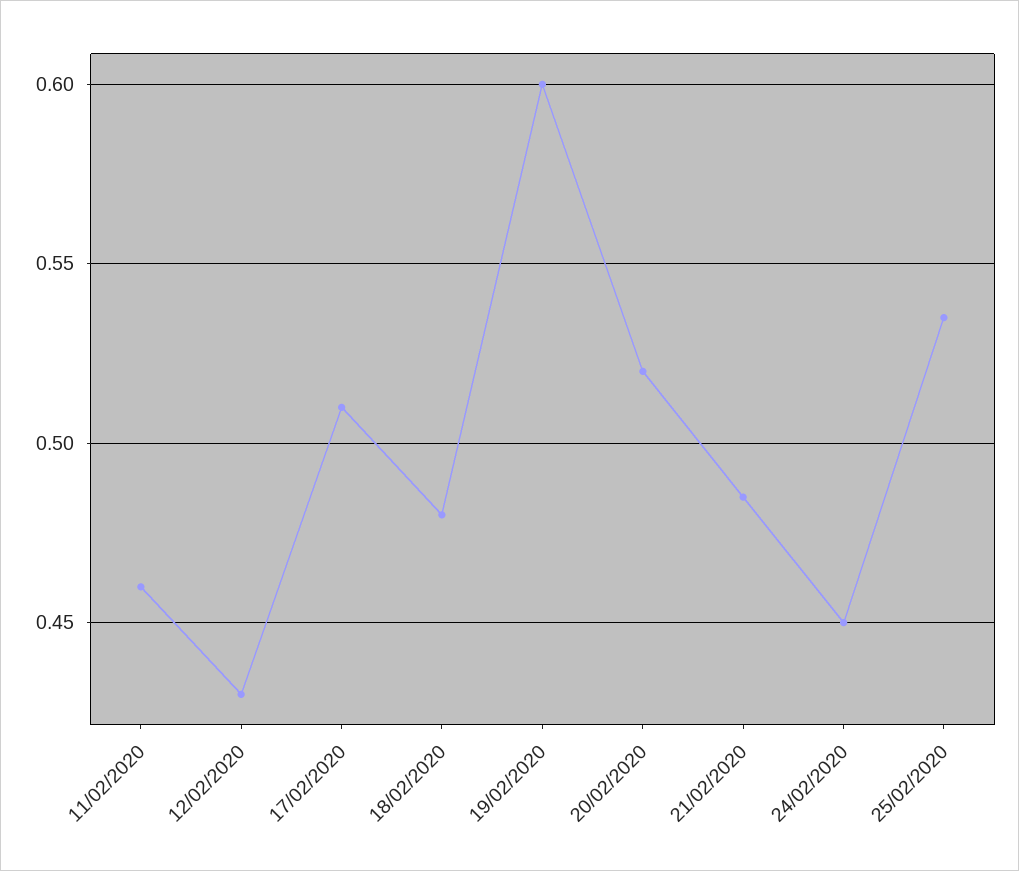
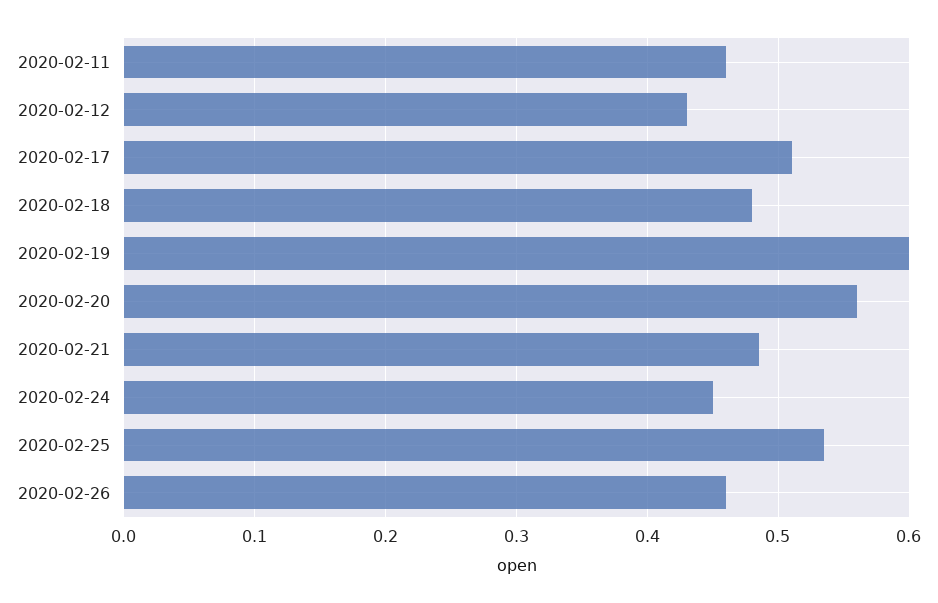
20/02/2020: 0.52 -> 0.56
2020-02-26: none -> 0.46

